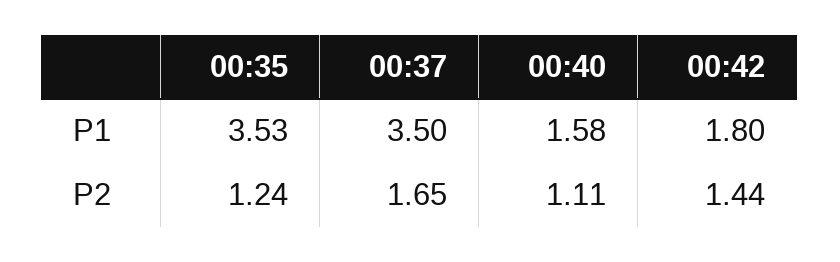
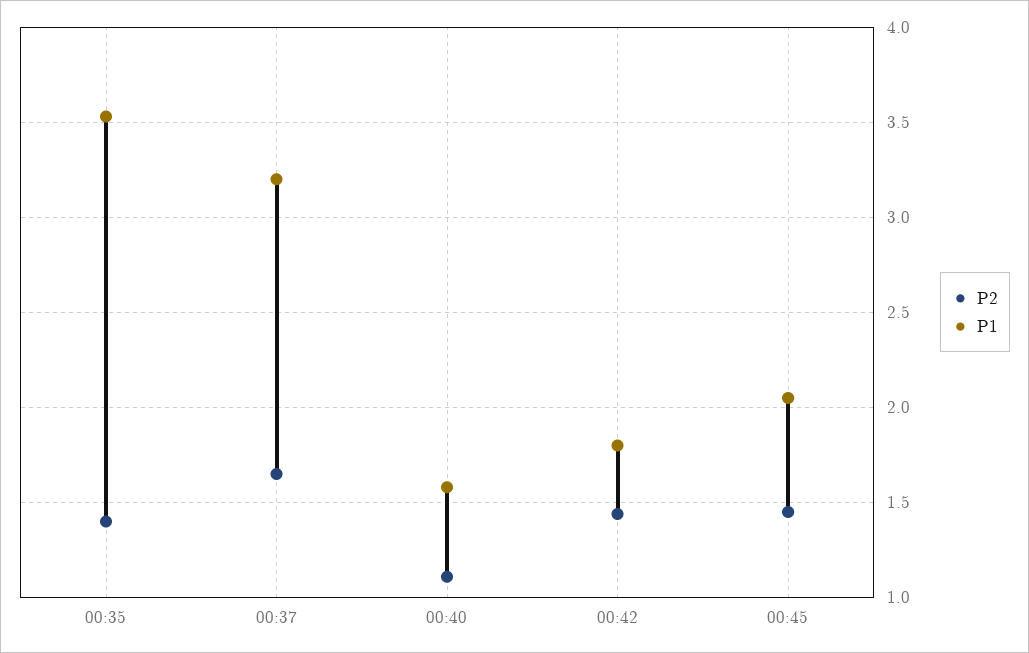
P1, 00:37: 3.5 -> 3.2
P2, 00:35: 1.24 -> 1.4
P2, 00:45: none -> 1.45
P1, 00:45: none -> 2.05

